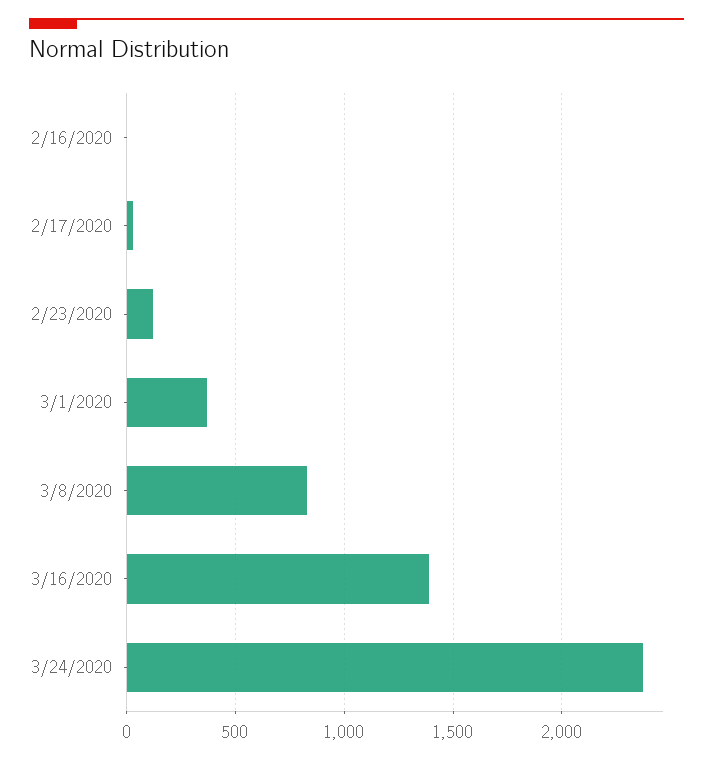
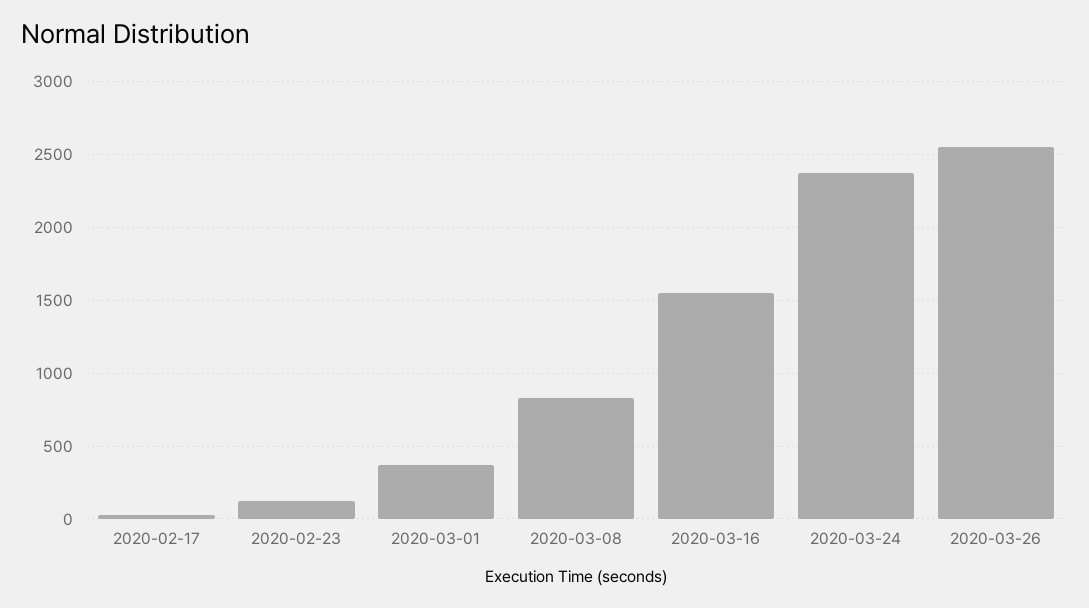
2/16/2020: 0 -> none
3/16/2020: 1400 -> 1550
2020-03-26: none -> 2550

